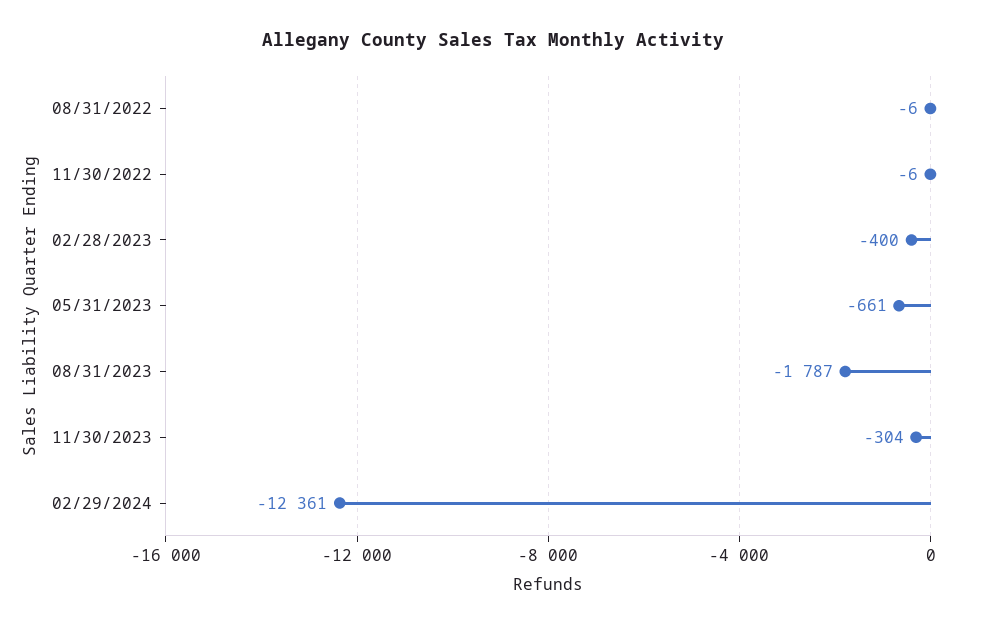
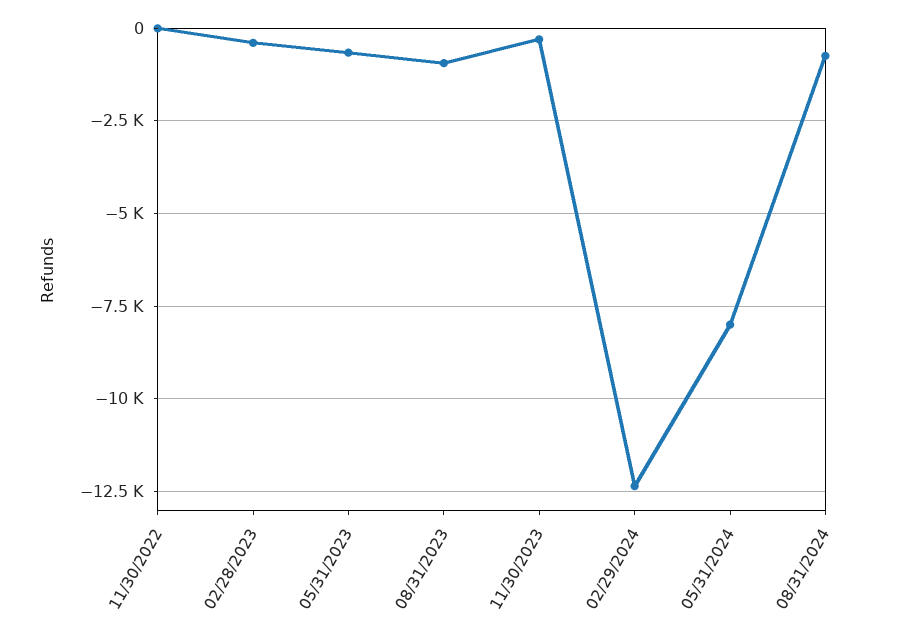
08/31/2022: -6 -> none
08/31/2023: -1787 -> -1000
05/31/2024: none -> -8000
08/31/2024: none -> -750

